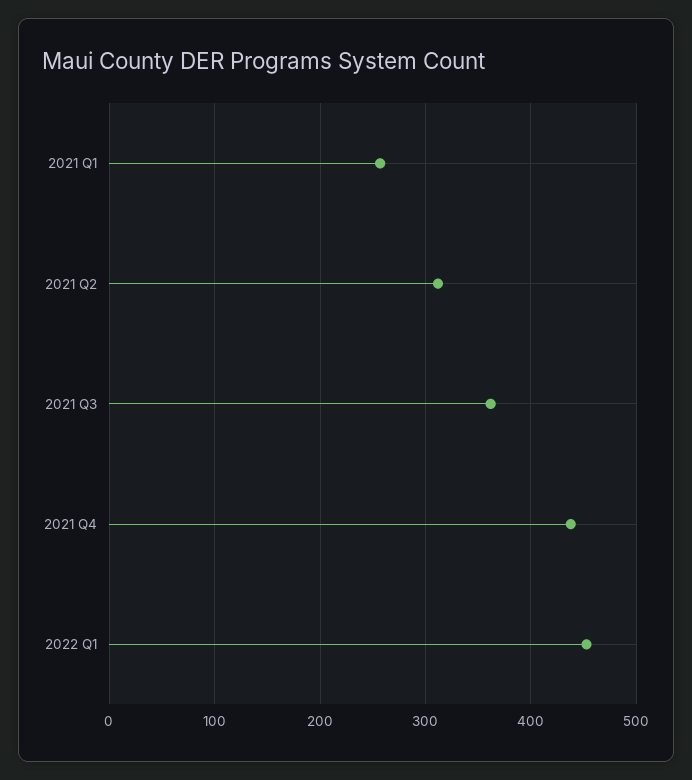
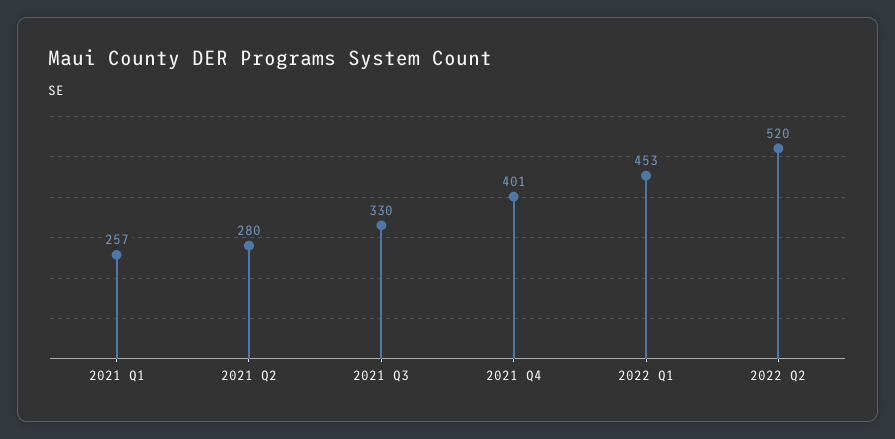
2021 Q2: 310 -> 280
2021 Q3: 360 -> 330
2021 Q4: 440 -> 401
2022 Q2: none -> 520

